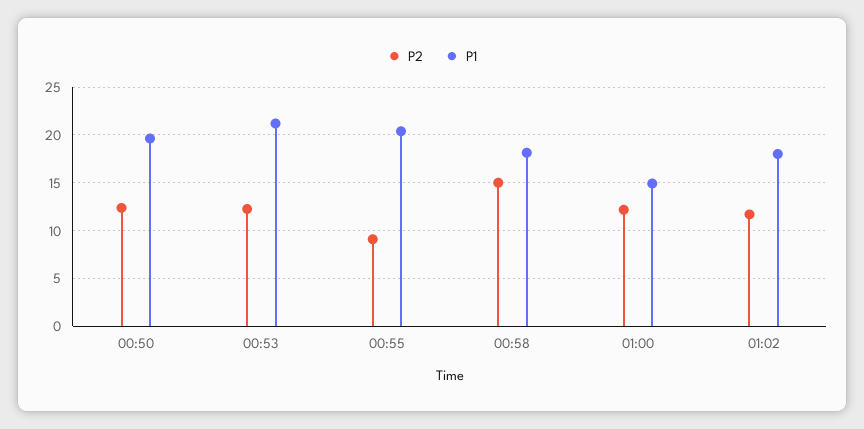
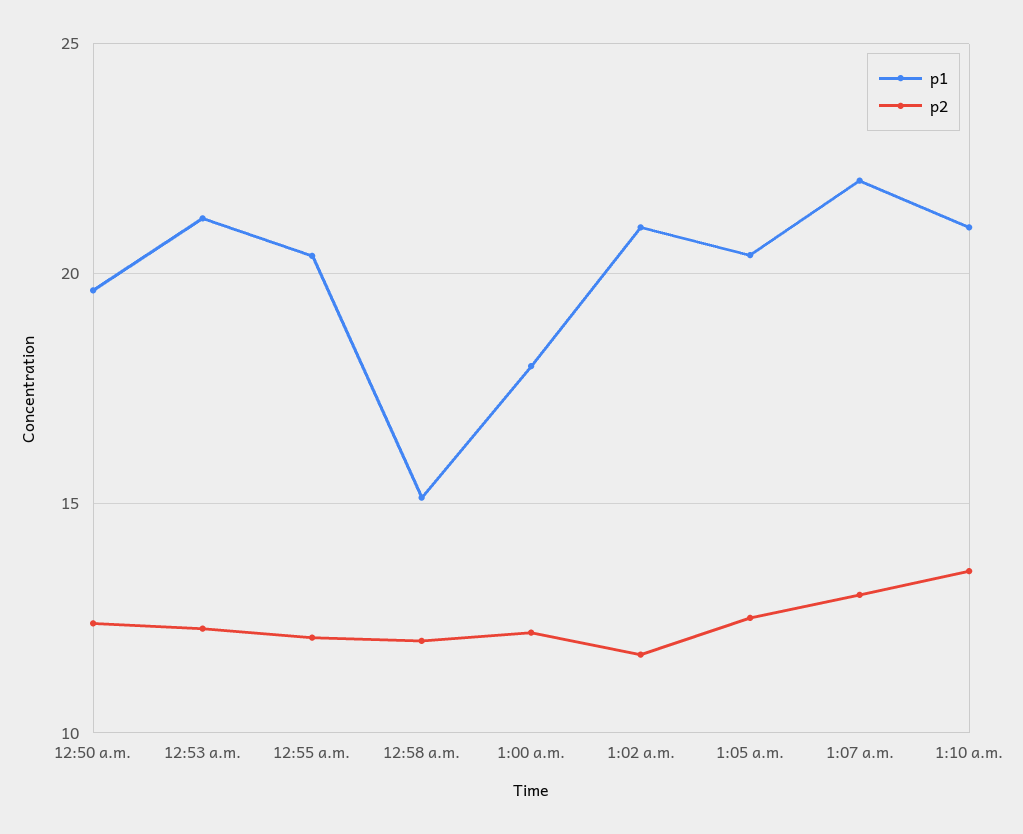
P2, 00:55: 9 -> 12
P2, 00:58: 15 -> 12
P1, 00:58: 18 -> 15
P1, 01:00: 15 -> 18
P1, 01:02: 18 -> 21
P1, 1:05 a.m.: none -> 20.5
P2, 1:05 a.m.: none -> 12.5
P1, 1:07 a.m.: none -> 22
P2, 1:07 a.m.: none -> 13
P1, 1:10 a.m.: none -> 21
P2, 1:10 a.m.: none -> 13.5

